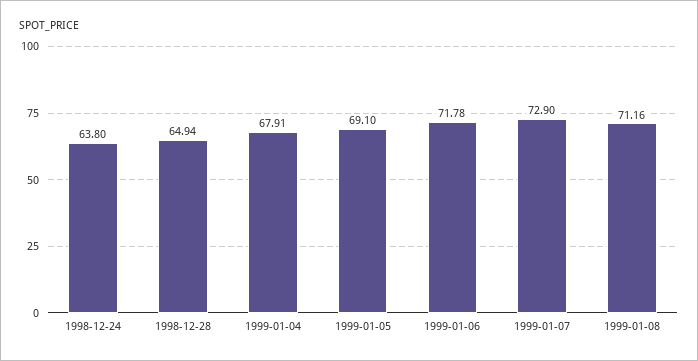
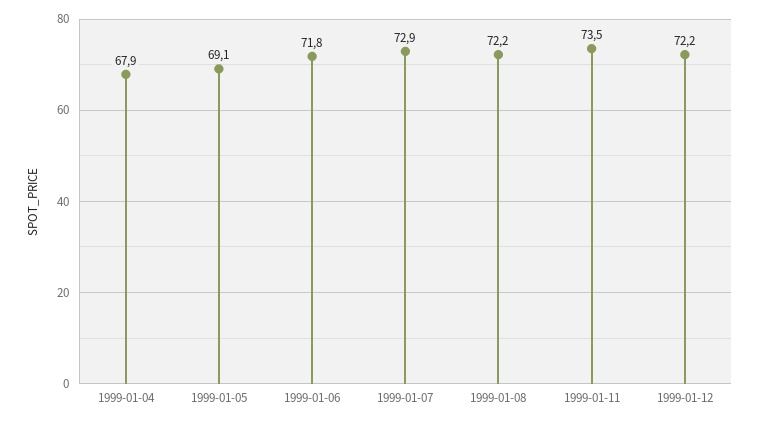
1998-12-24: 63.8 -> none
1998-12-28: 64.94 -> none
1999-01-08: 71.16 -> 72.2
1999-01-11: none -> 73.5
1999-01-12: none -> 72.2

